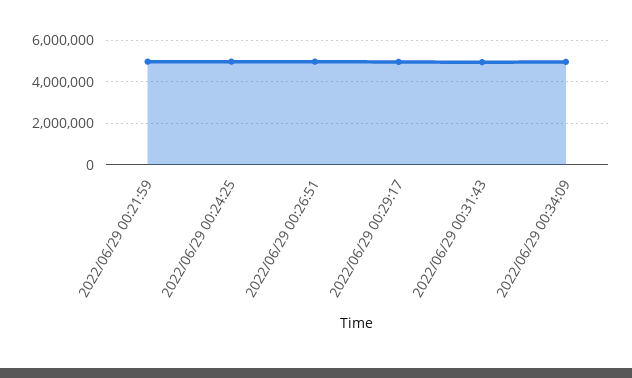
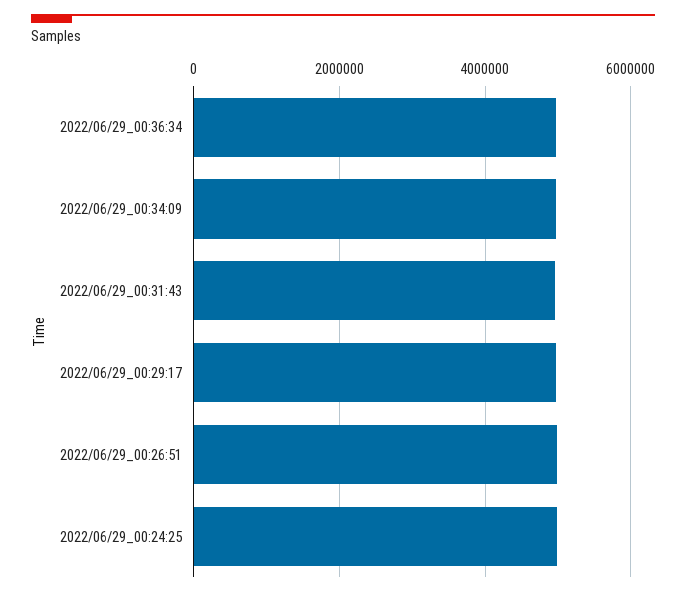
2022/06/29 00:21:59: 5000000 -> none
2022/06/29_00:36:34: none -> 5000000

